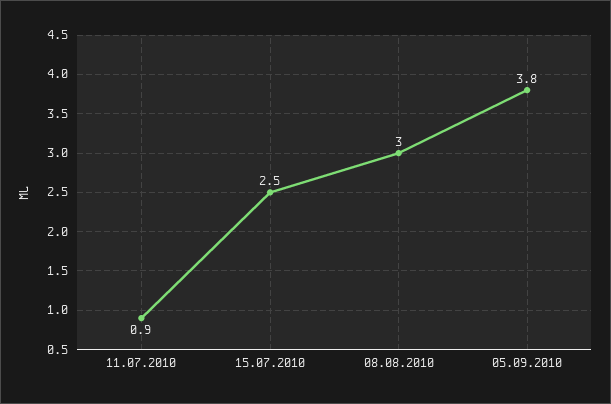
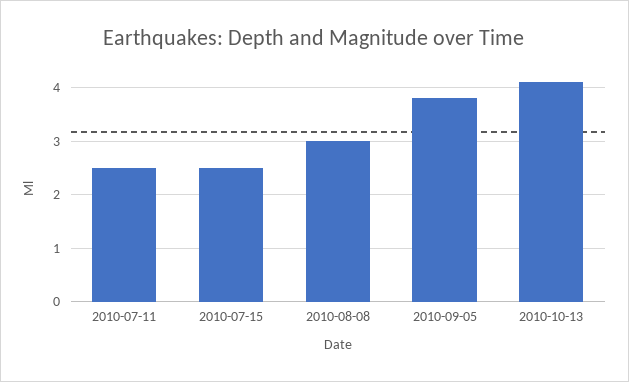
11.07.2010: 0.9 -> 2.5
2010-10-13: none -> 4

